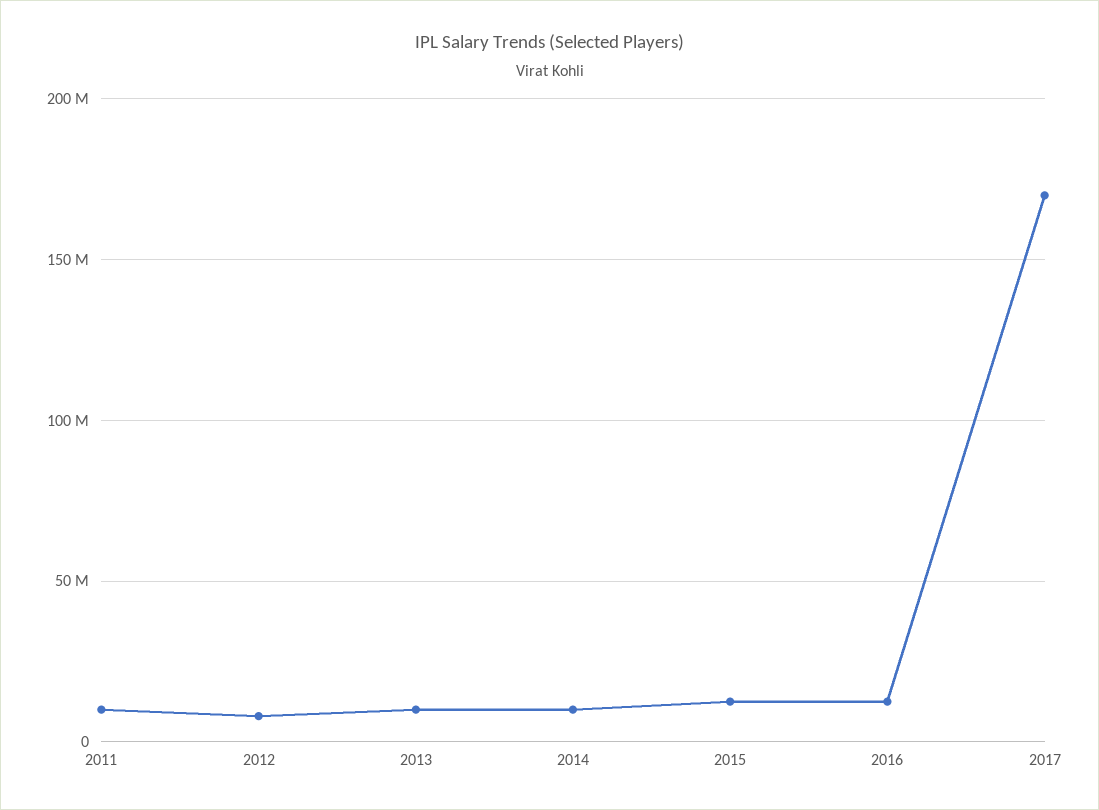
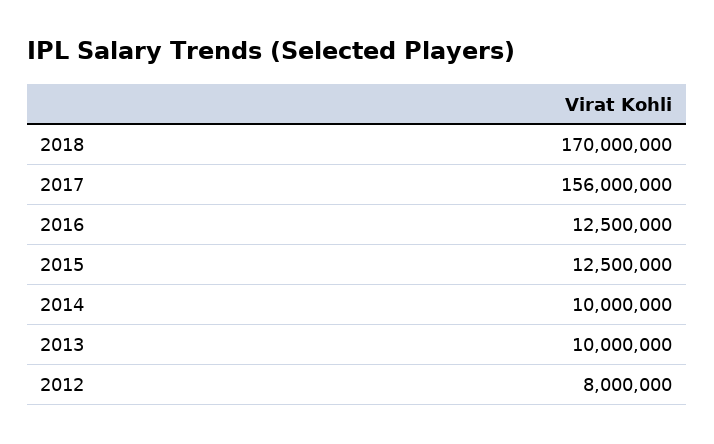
2011: 10000000 -> none
2017: 170000000 -> 156000000
2018: none -> 170000000

